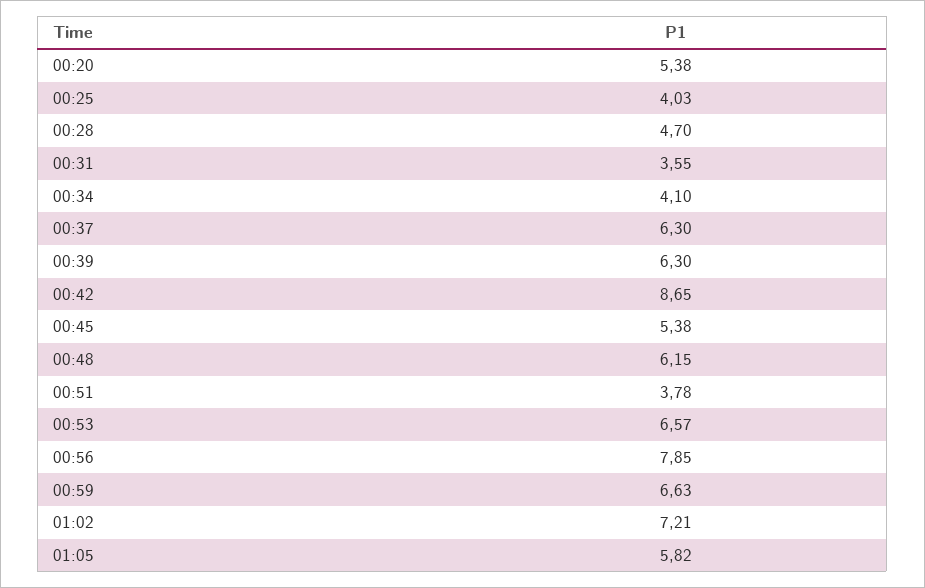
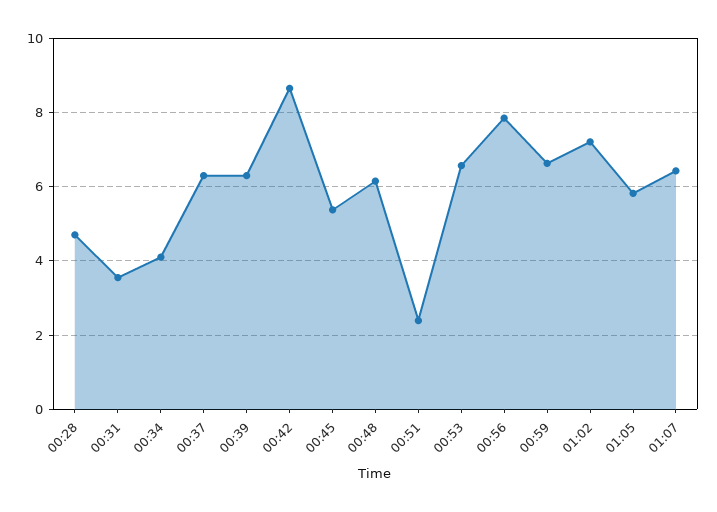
00:20: 5.38 -> none
00:25: 4.03 -> none
00:51: 3.78 -> 2.4
01:07: none -> 6.4

